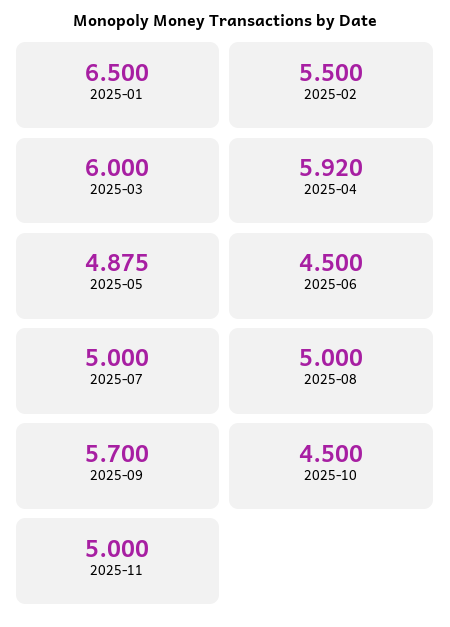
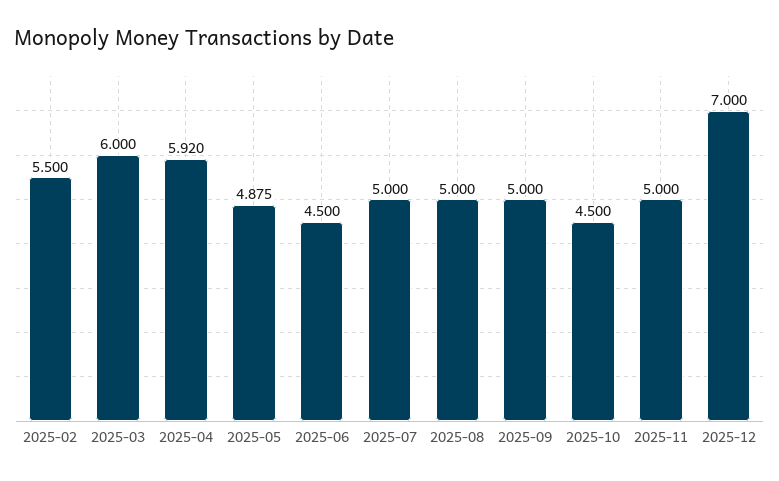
2025-01: 6.5 -> none
2025-09: 5.7 -> 5
2025-12: none -> 7

